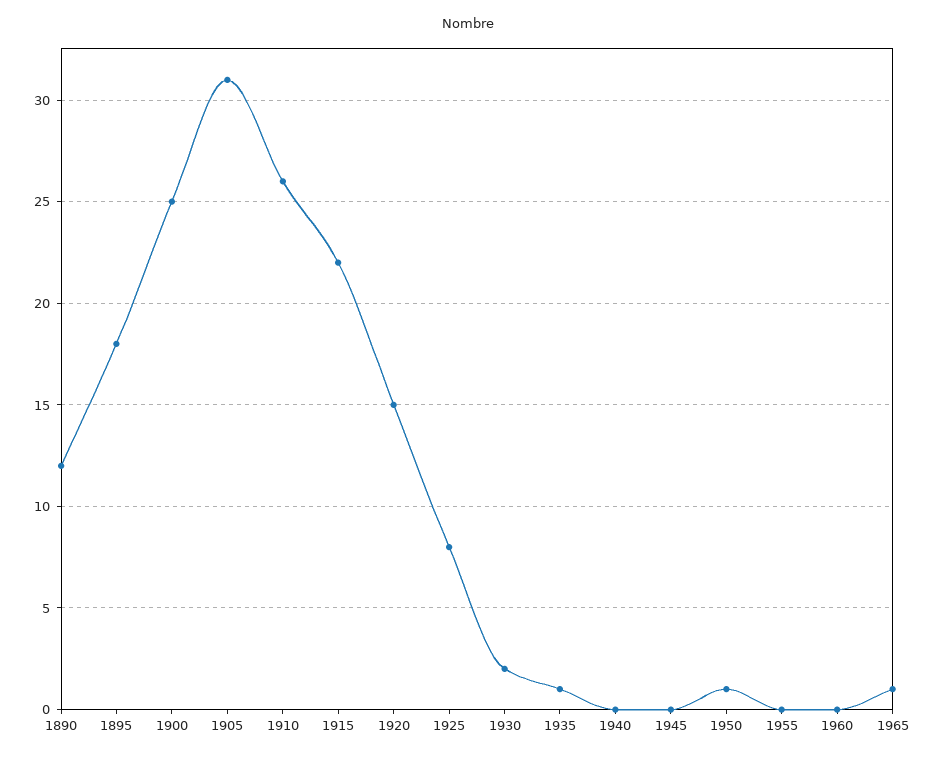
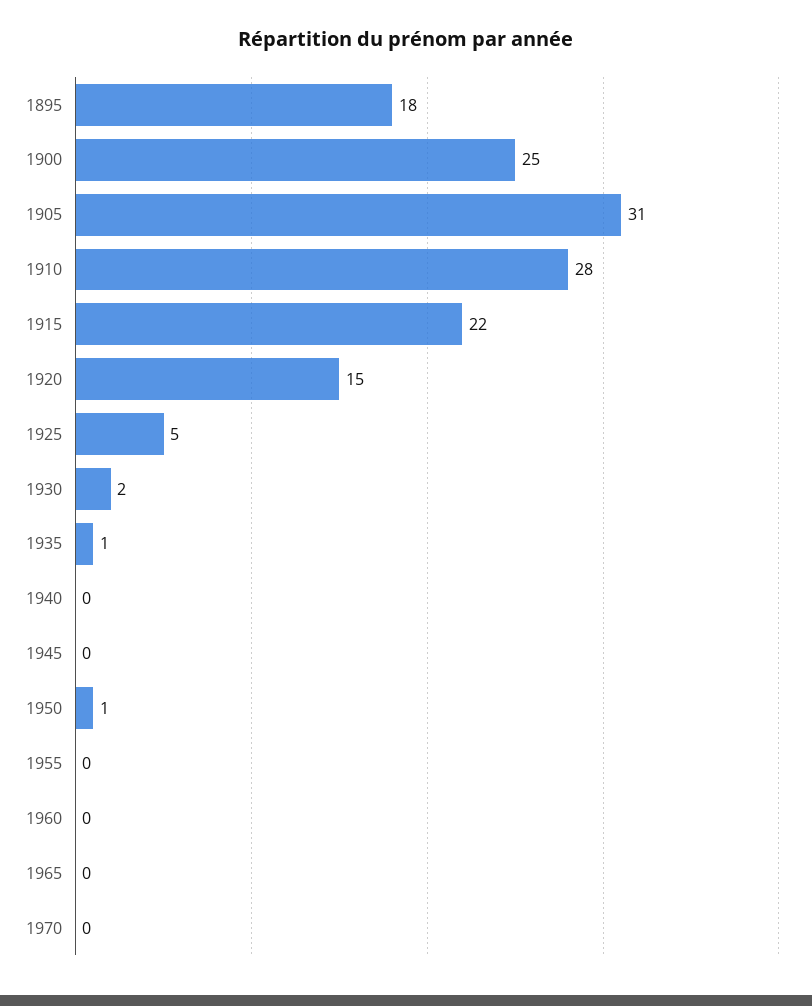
1890: 12 -> none
1910: 26 -> 28
1925: 8 -> 5
1965: 1 -> 0
1970: none -> 0

